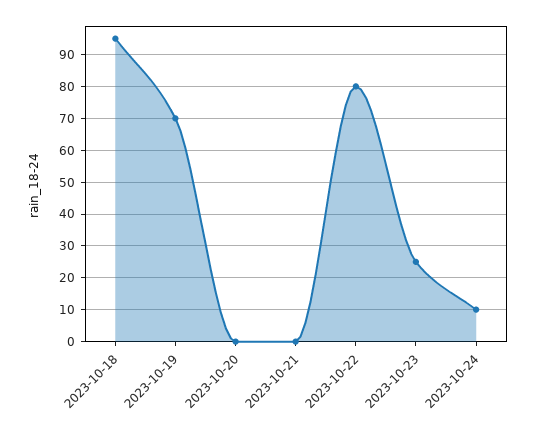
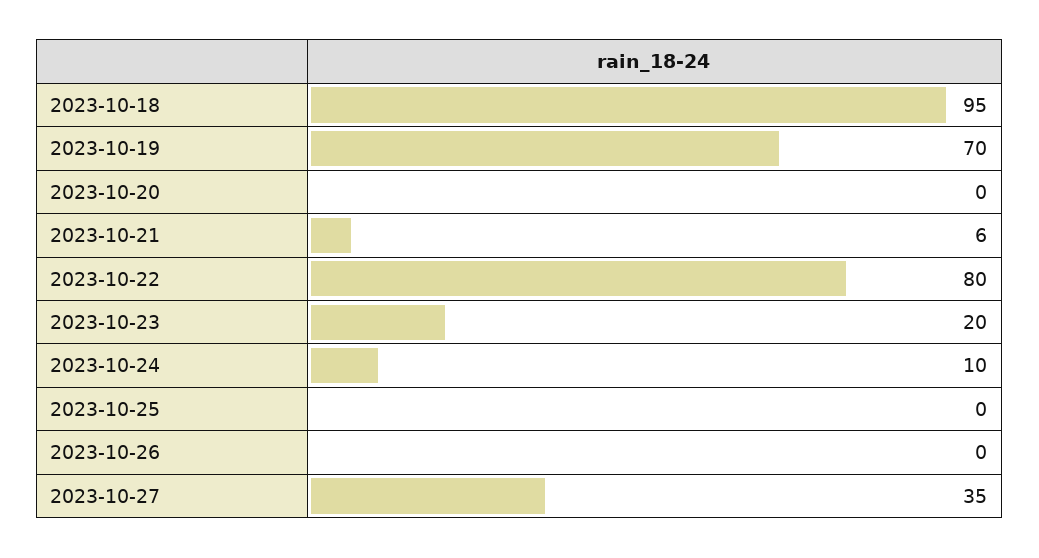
2023-10-21: 0 -> 6
2023-10-23: 25 -> 20
2023-10-25: none -> 0
2023-10-26: none -> 0
2023-10-27: none -> 35

